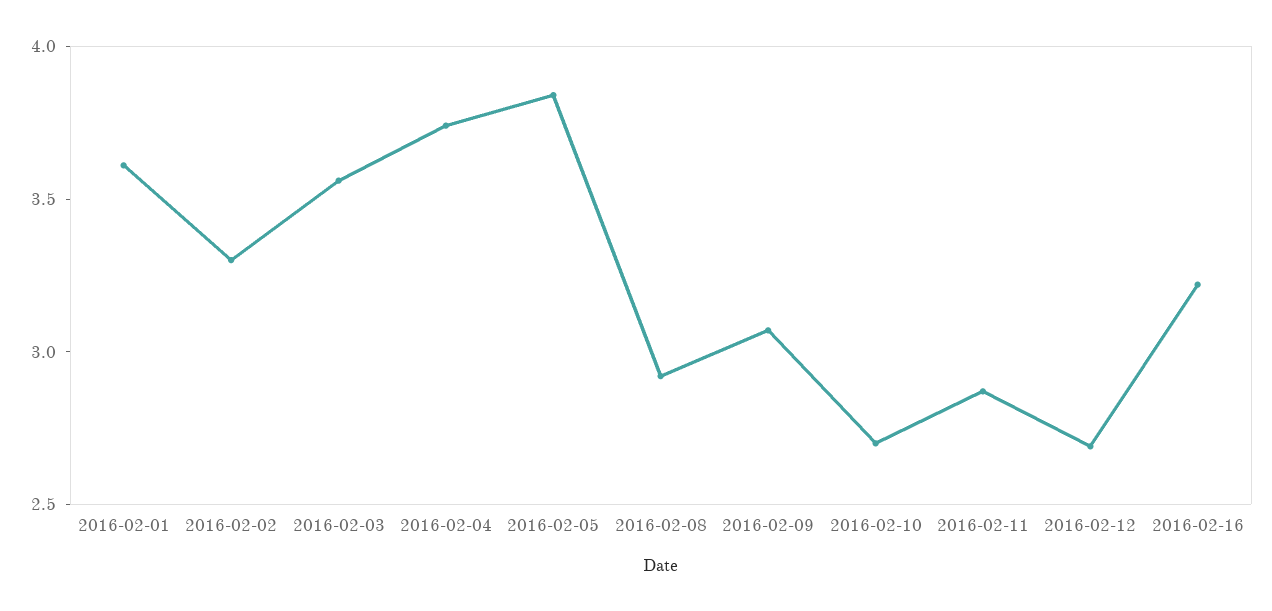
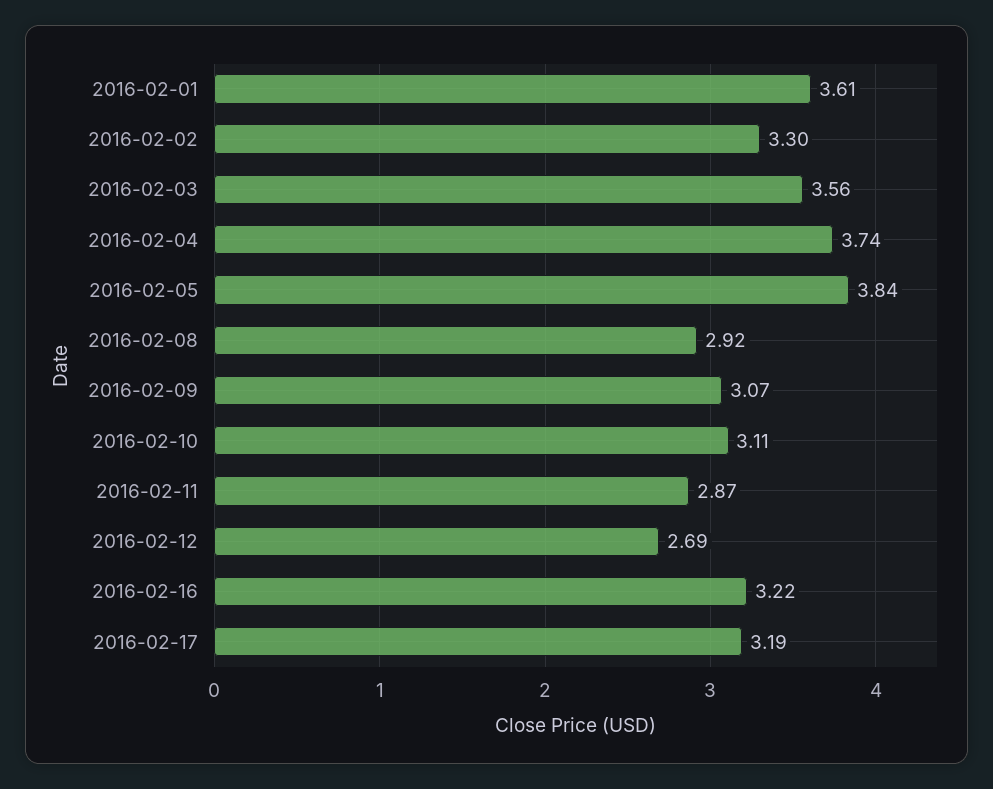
2016-02-10: 2.7 -> 3.11
2016-02-17: none -> 3.19

